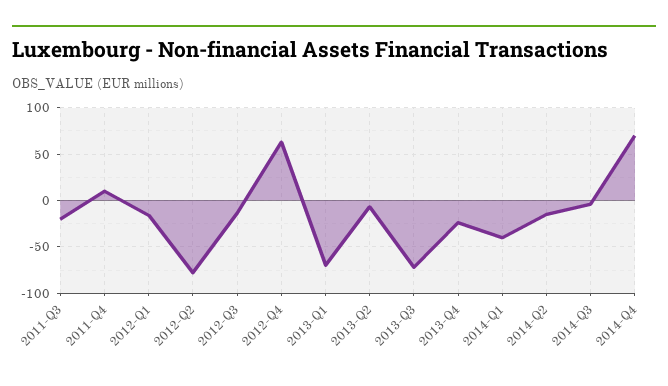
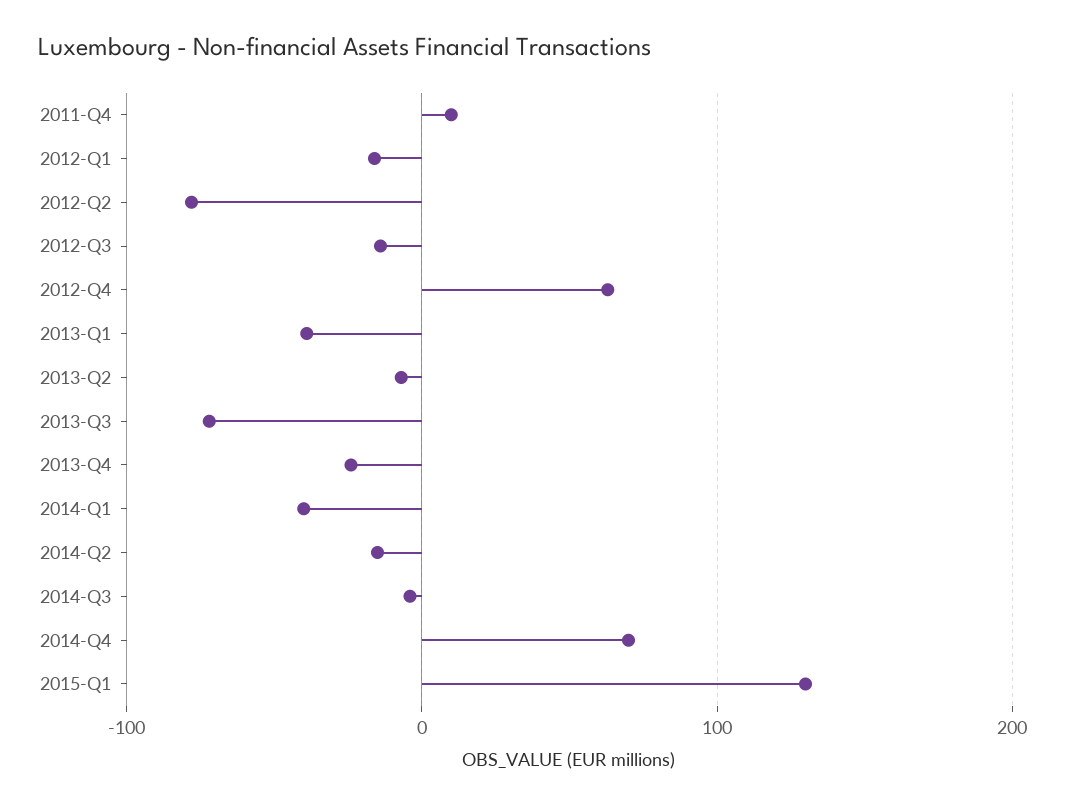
2011-Q3: -20 -> none
2013-Q1: -70 -> -40
2015-Q1: none -> 130

